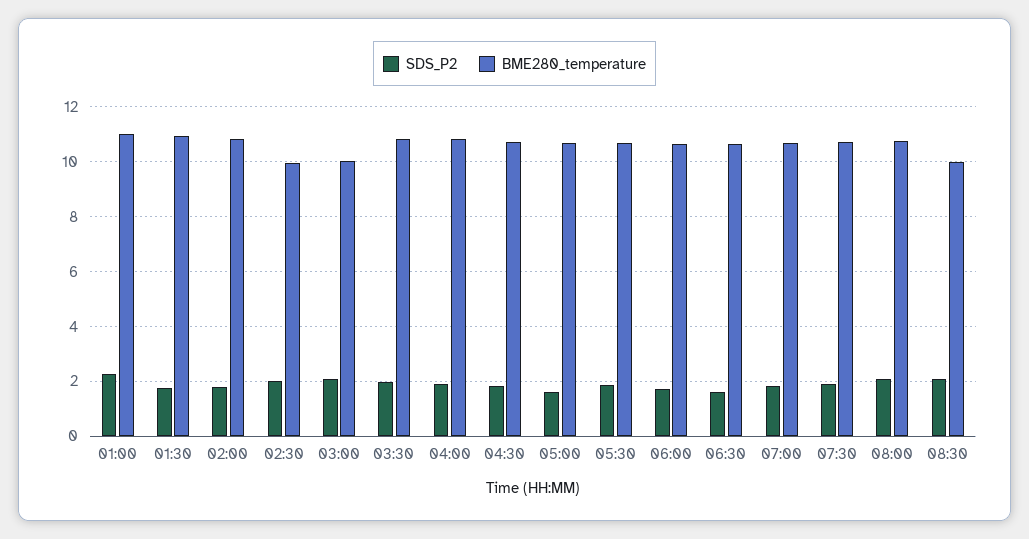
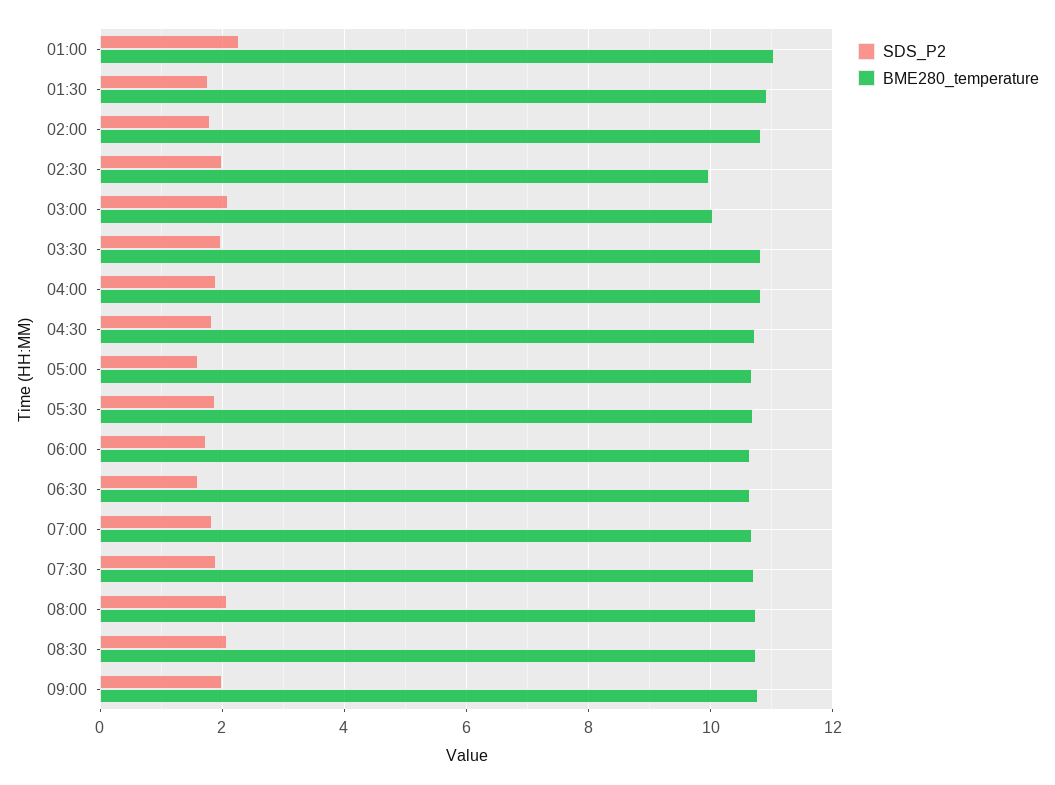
BME280_temperature, 08:30: 10 -> 10.8
SDS_P2, 09:00: none -> 2
BME280_temperature, 09:00: none -> 10.8

